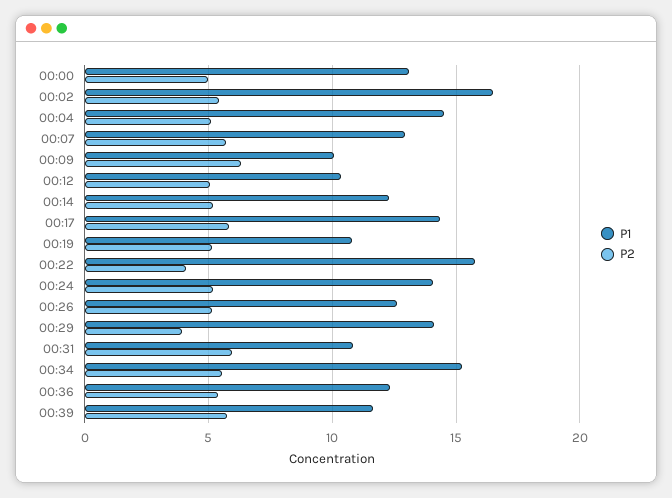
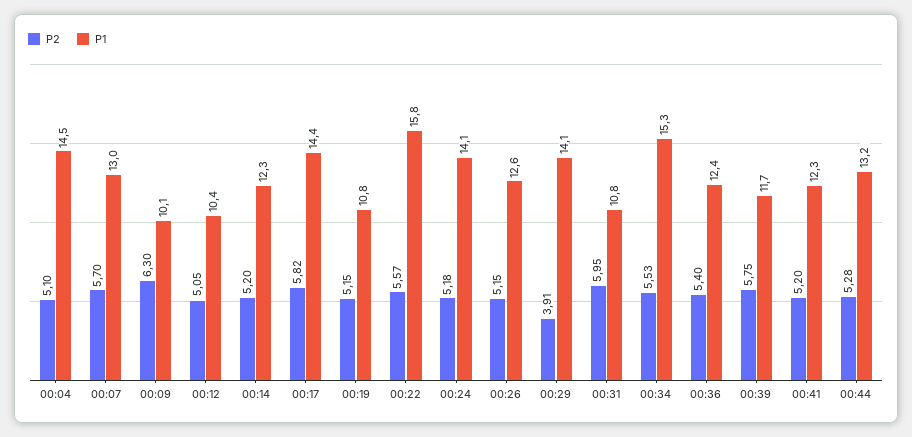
P1, 00:00: 13 -> none
P2, 00:00: 5 -> none
P1, 00:02: 16.5 -> none
P2, 00:02: 5.5 -> none
P2, 00:22: 4 -> 5.57
P2, 00:41: none -> 5.2
P1, 00:41: none -> 12.3
P2, 00:44: none -> 5.28
P1, 00:44: none -> 13.2

